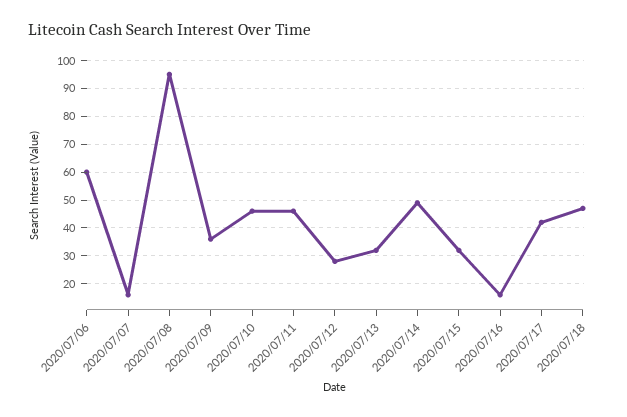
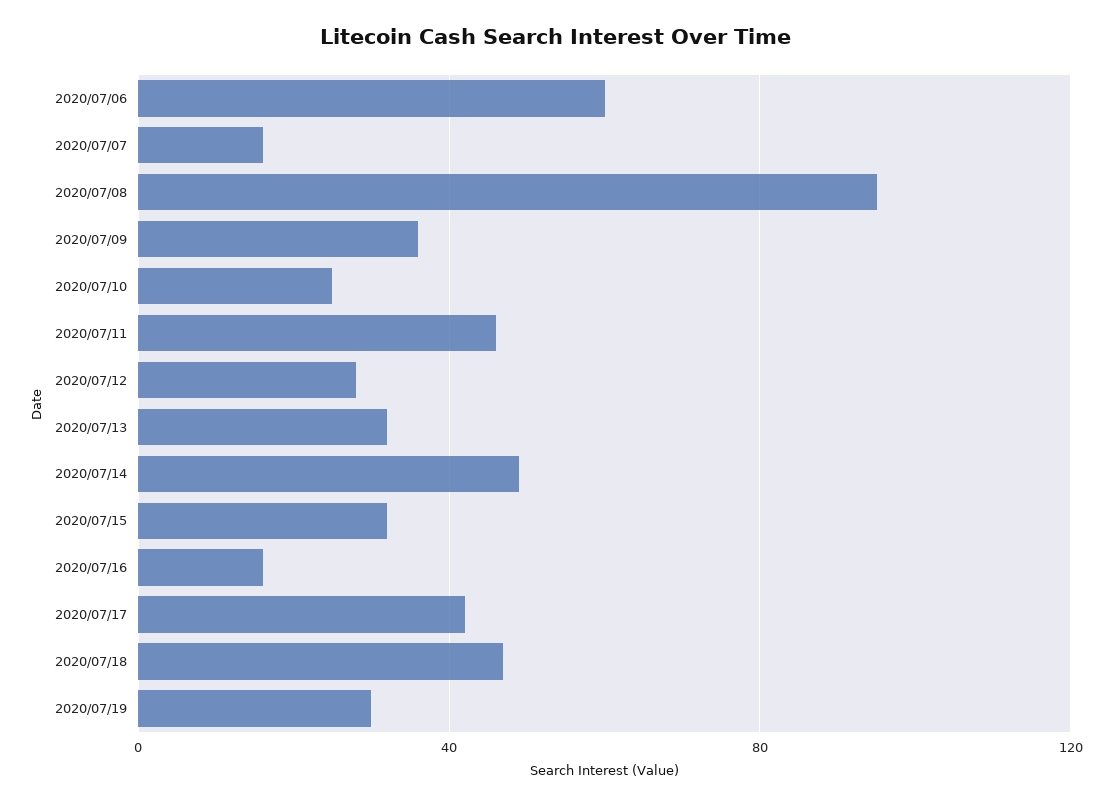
2020/07/10: 45 -> 25
2020/07/19: none -> 30

